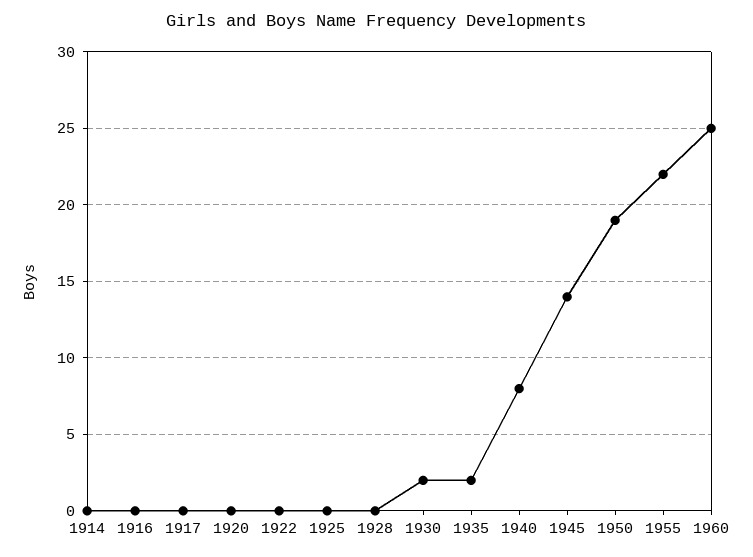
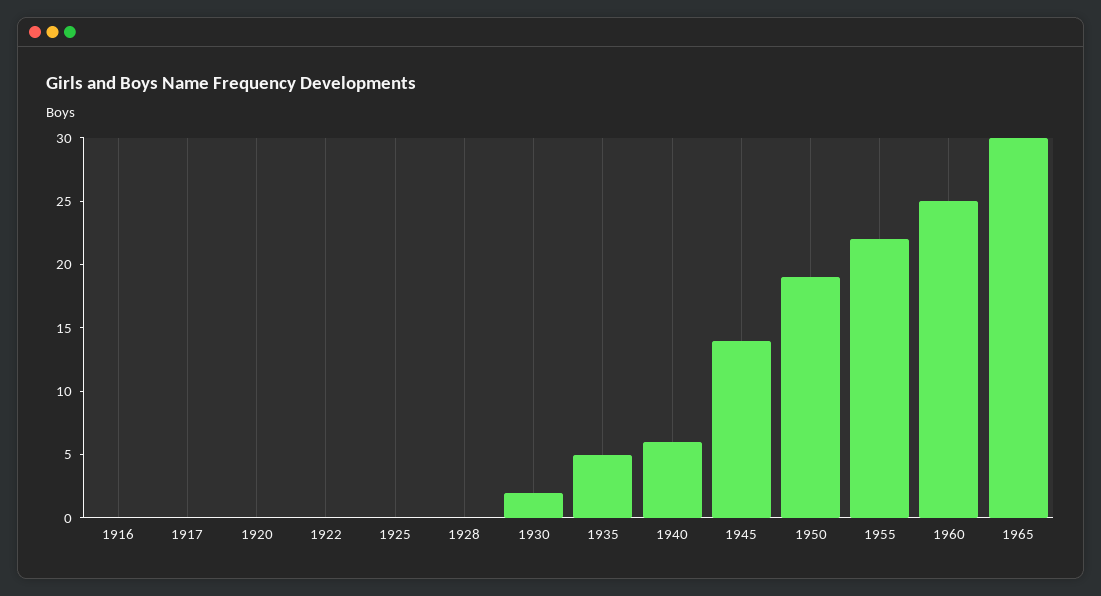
1914: 0 -> none
1935: 2 -> 5
1940: 8 -> 6
1965: none -> 30

